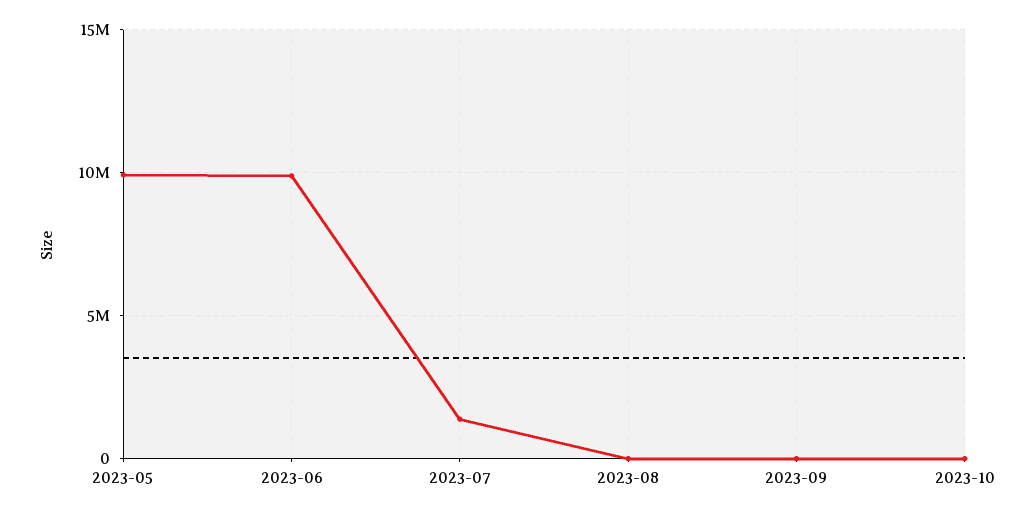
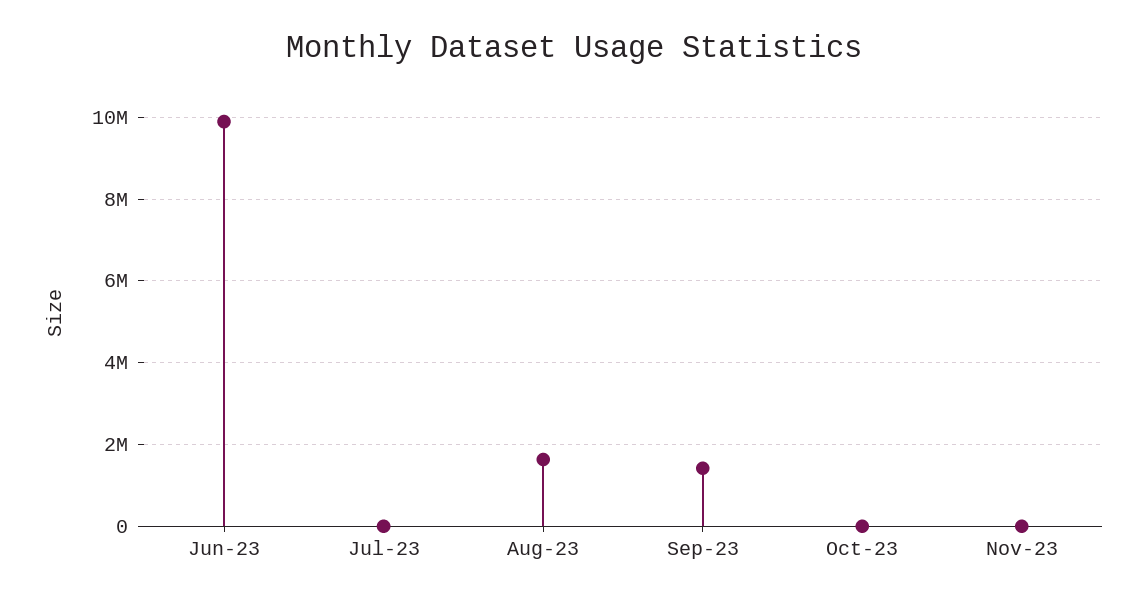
2023-05: 10000000 -> none
2023-07: 1500000 -> 0
2023-08: 0 -> 1600000
2023-09: 0 -> 1400000
Nov-23: none -> 0

